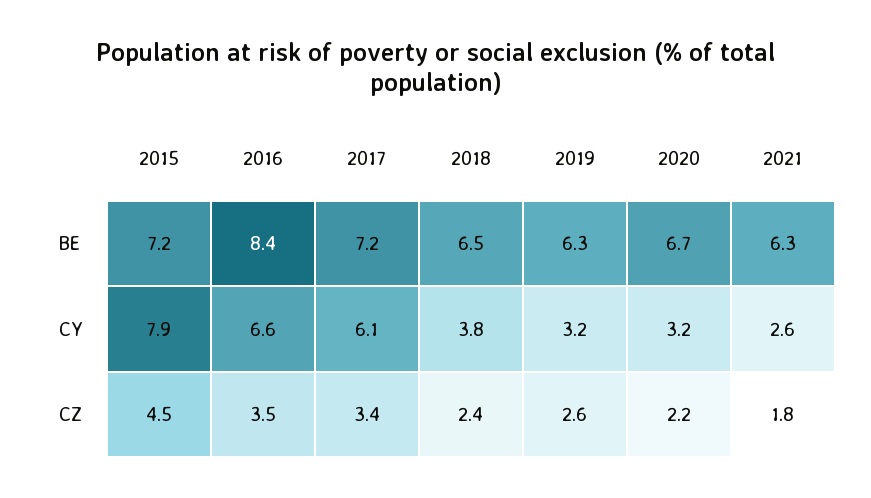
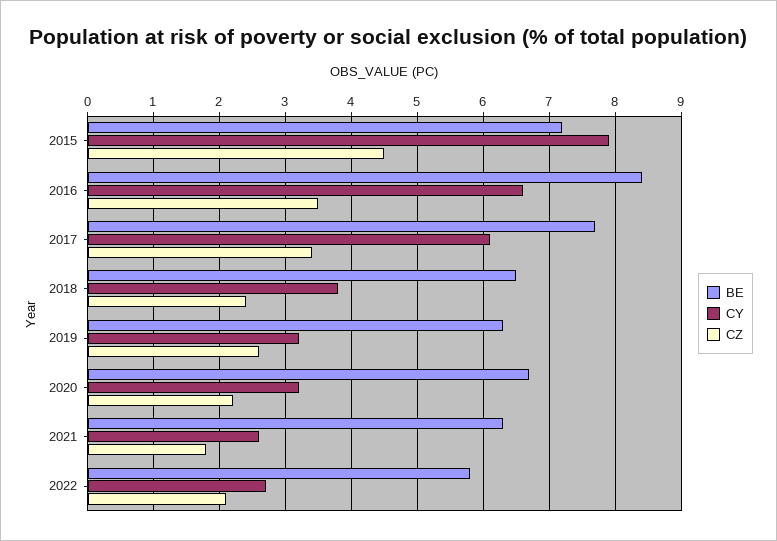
BE, 2017: 7.2 -> 7.7
BE, 2022: none -> 5.8
CY, 2022: none -> 2.7
CZ, 2022: none -> 2.1

